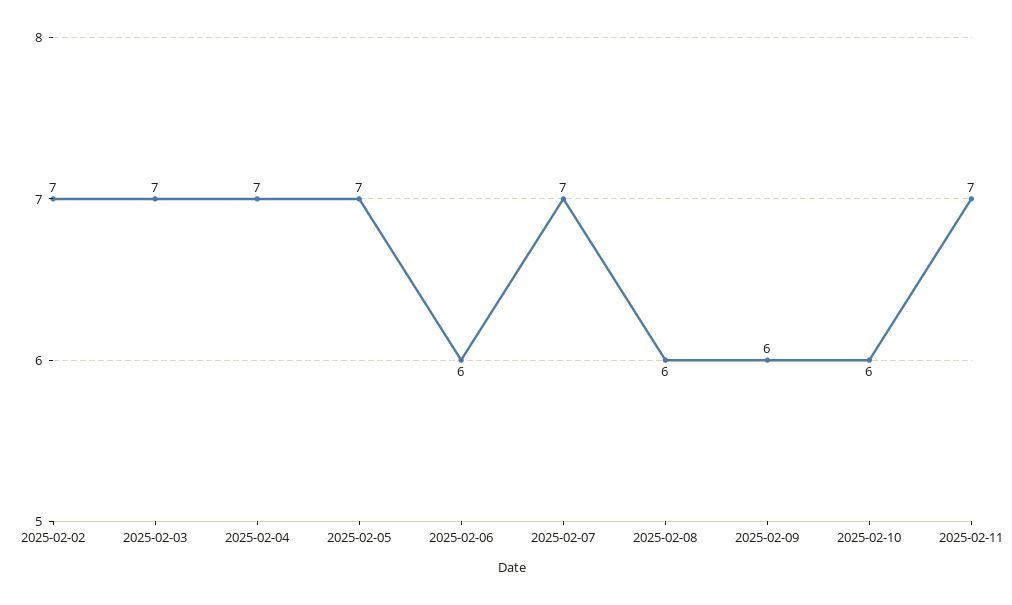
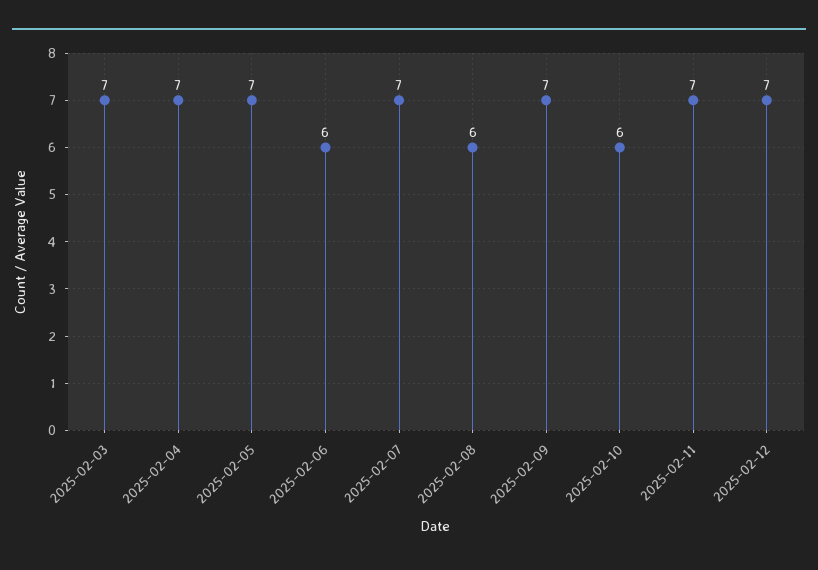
2025-02-02: 7 -> none
2025-02-09: 6 -> 7
2025-02-12: none -> 7

